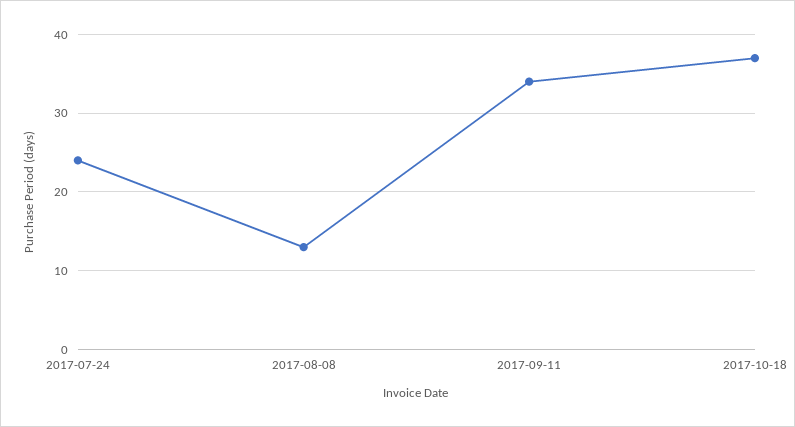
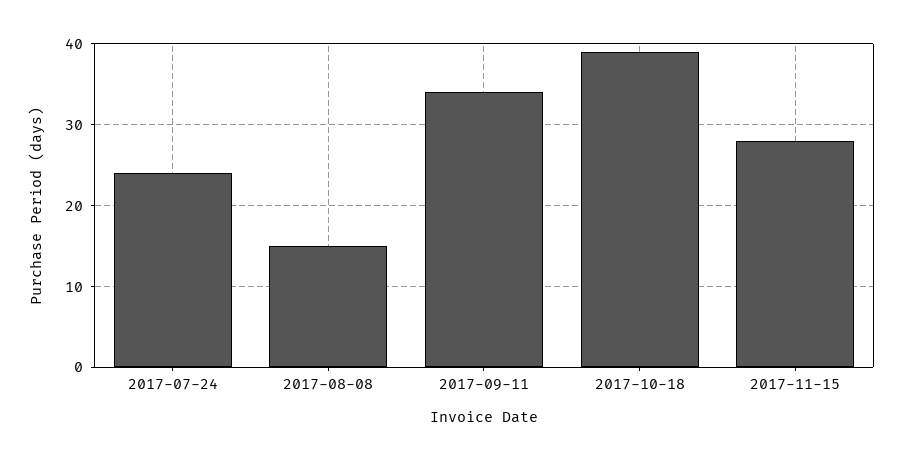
2017-08-08: 13 -> 15
2017-10-18: 37 -> 39
2017-11-15: none -> 28

